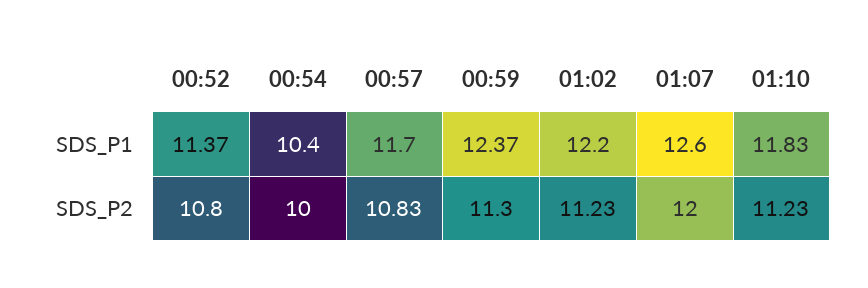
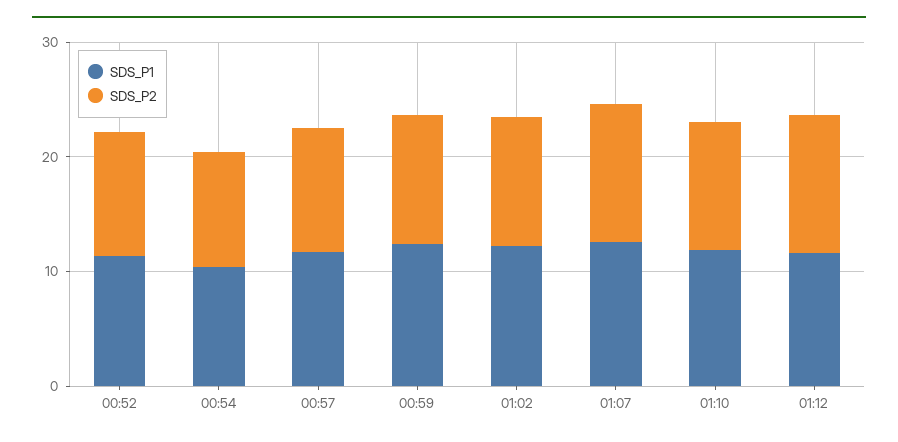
SDS_P1, 01:12: none -> 12
SDS_P2, 01:12: none -> 12

